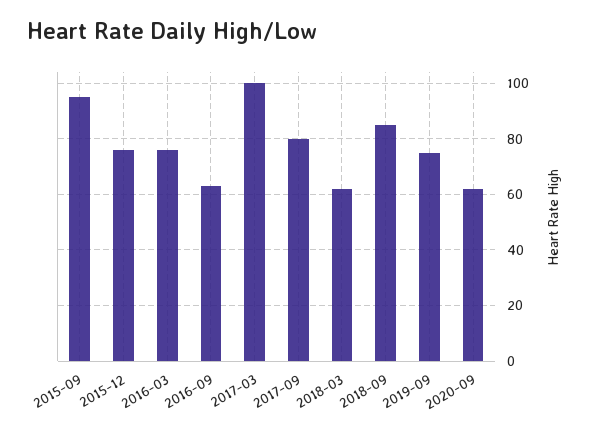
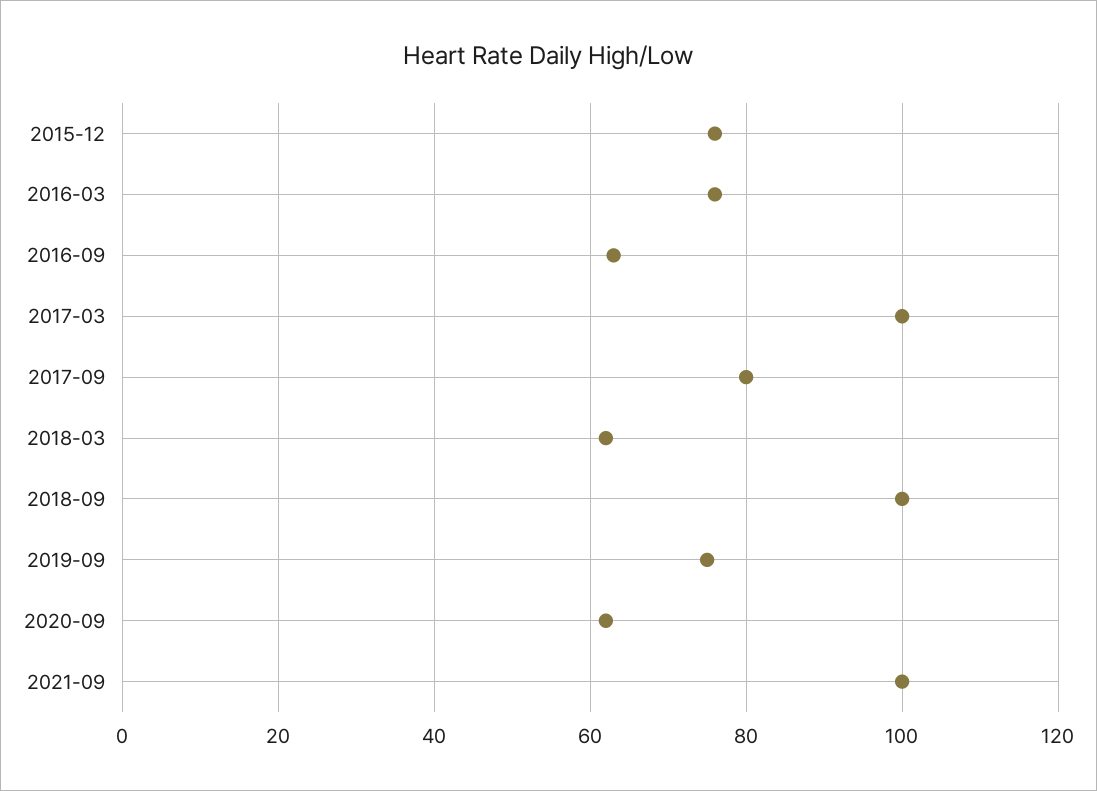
2015-09: 95 -> none
2018-09: 85 -> 100
2021-09: none -> 100

